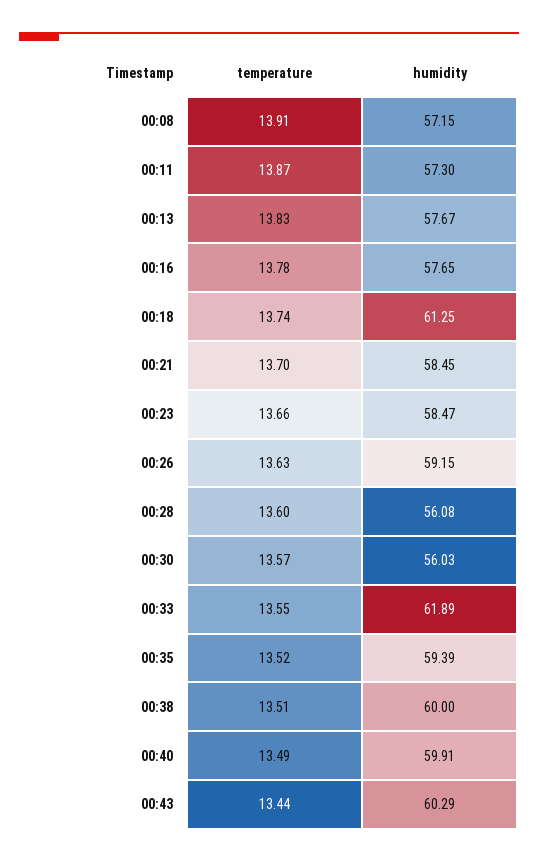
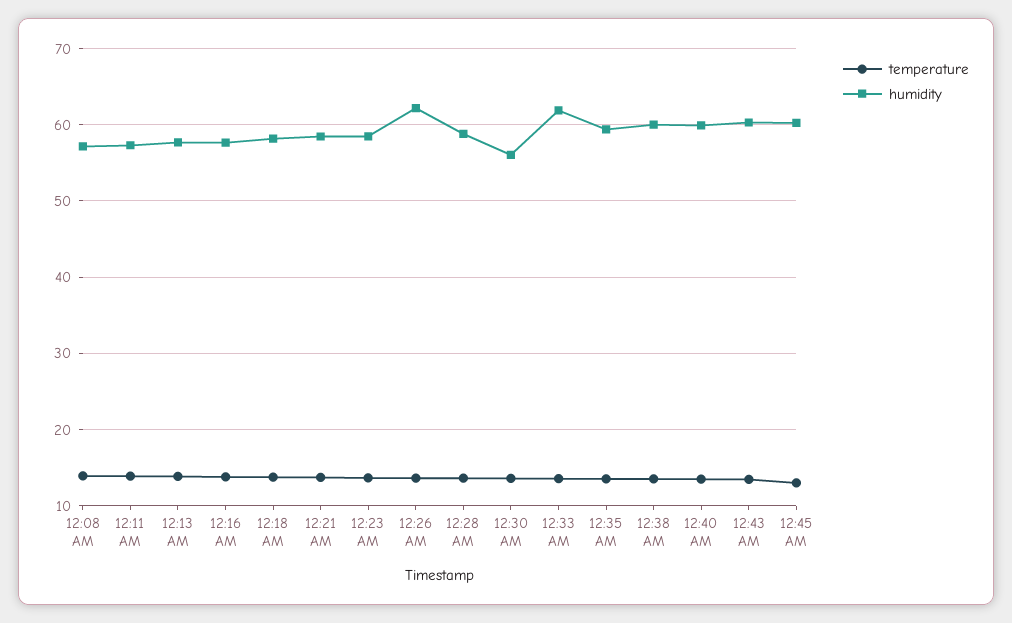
humidity, 00:18: 61.25 -> 58
humidity, 00:26: 59.15 -> 62
humidity, 00:28: 56.08 -> 59
temperature, 12:45 AM: none -> 13
humidity, 12:45 AM: none -> 60

